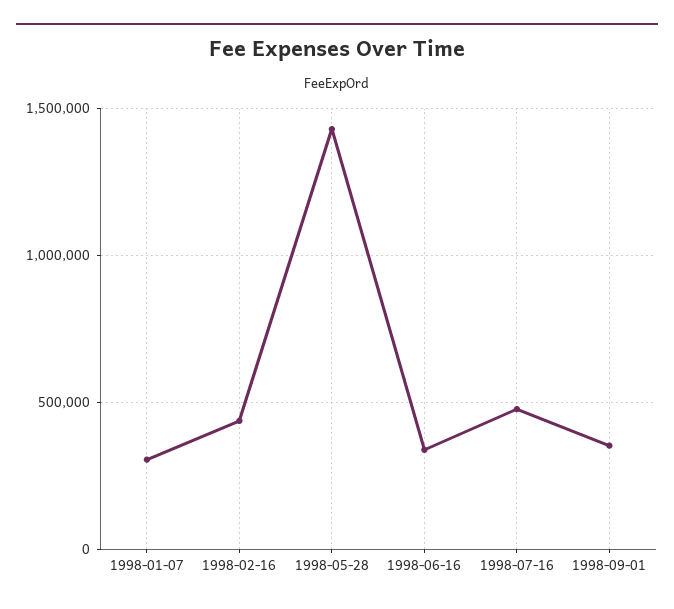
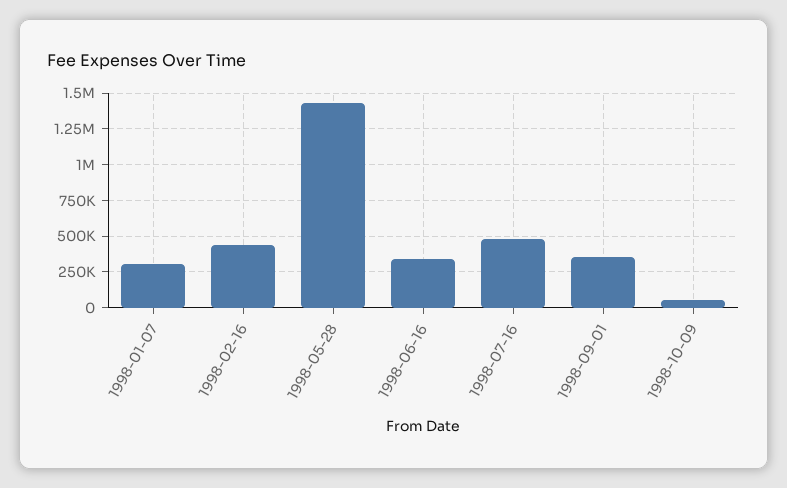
1998-10-09: none -> 50000

